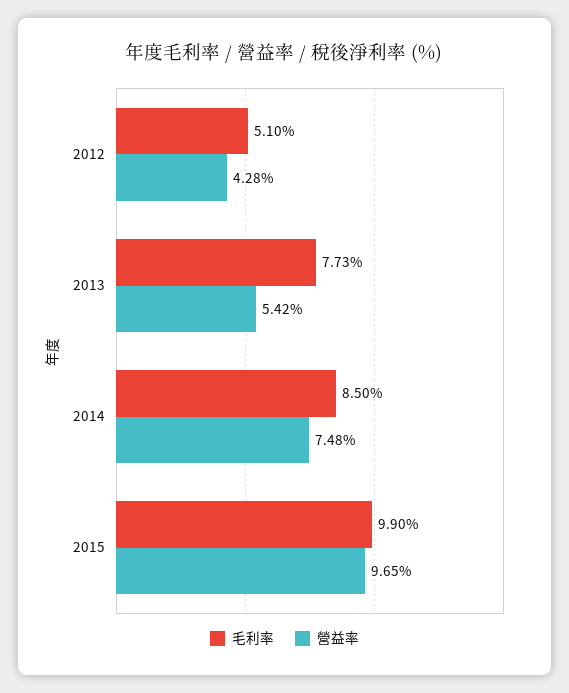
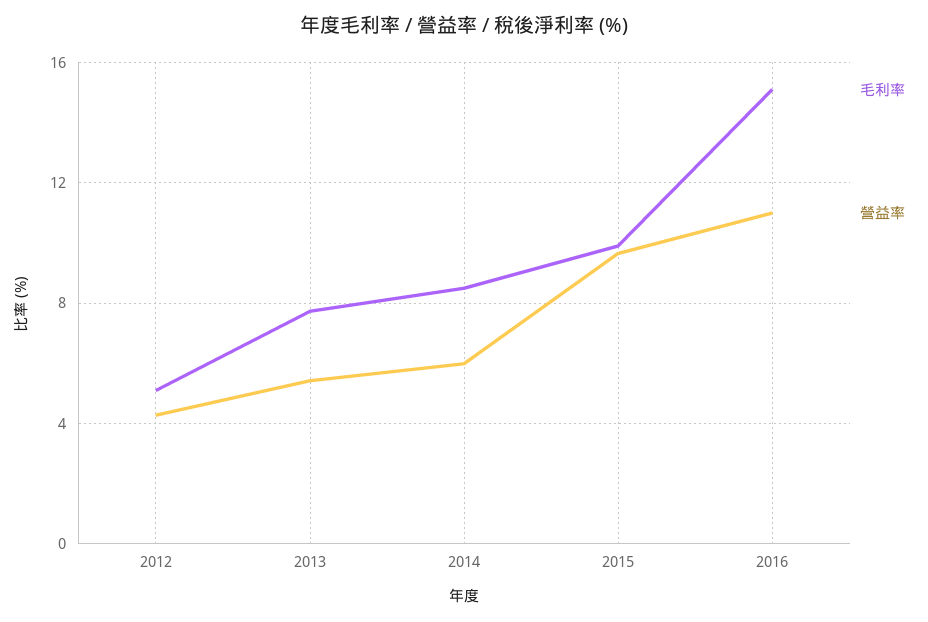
營益率, 2014: 7.48 -> 6
毛利率, 2016: none -> 15
營益率, 2016: none -> 11

